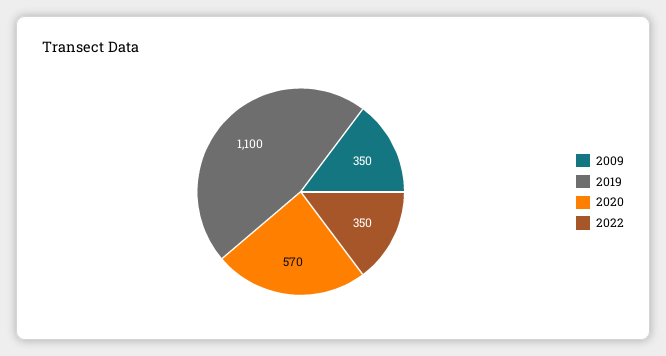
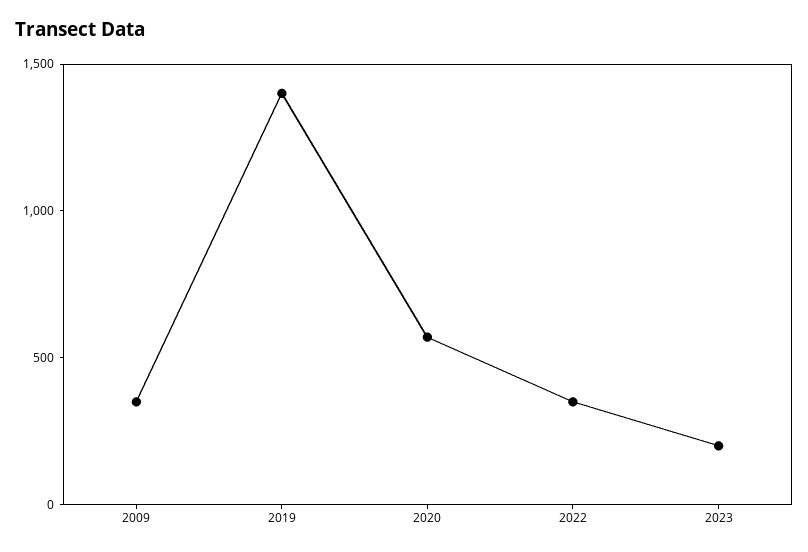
2019: 1100 -> 1400
2023: none -> 200

